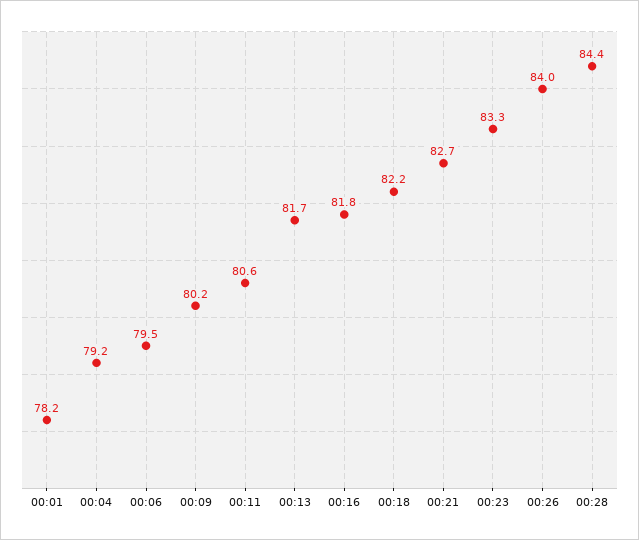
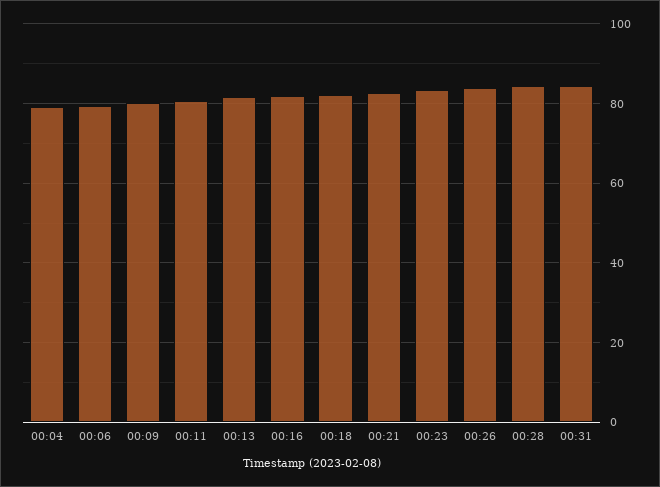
00:01: 78.2 -> none
00:31: none -> 84

